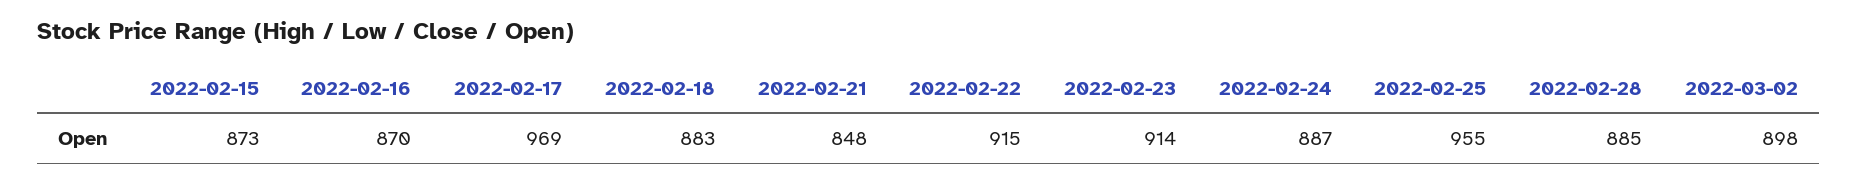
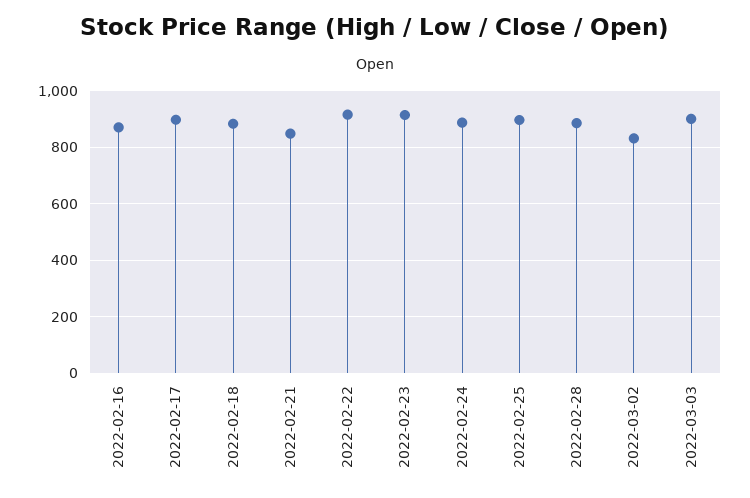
2022-02-15: 873 -> none
2022-02-17: 969 -> 900
2022-02-25: 955 -> 900
2022-03-02: 898 -> 825
2022-03-03: none -> 900

